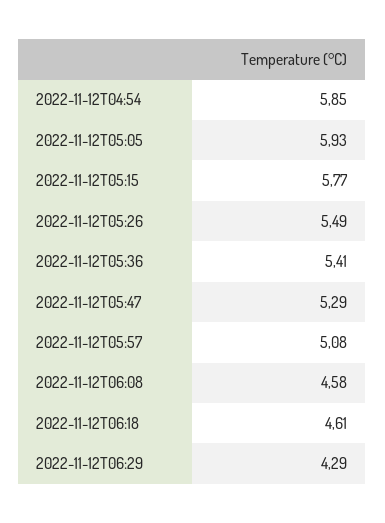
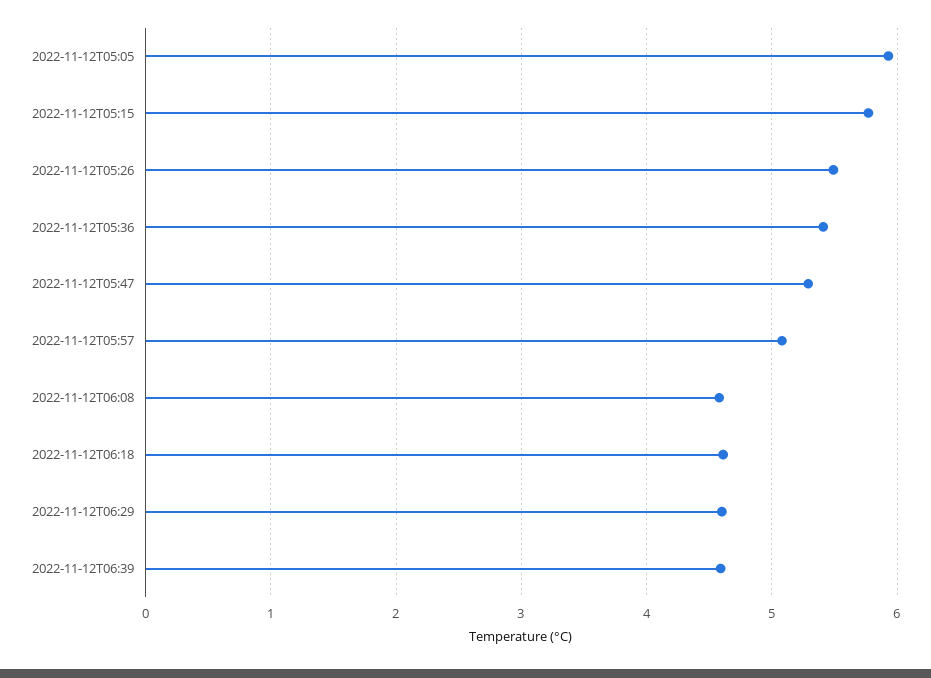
2022-11-12T04:54: 5.85 -> none
2022-11-12T06:29: 4.29 -> 4.6
2022-11-12T06:39: none -> 4.6

